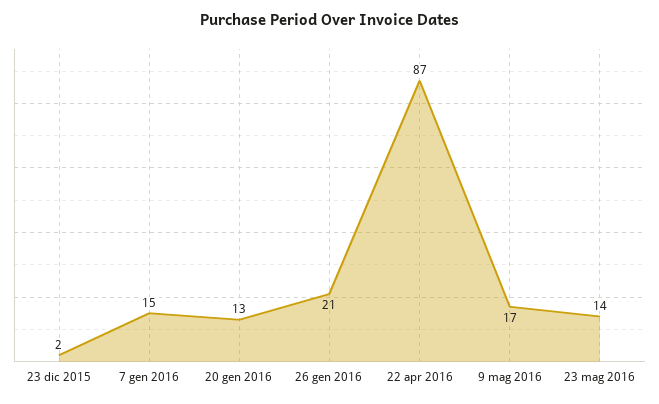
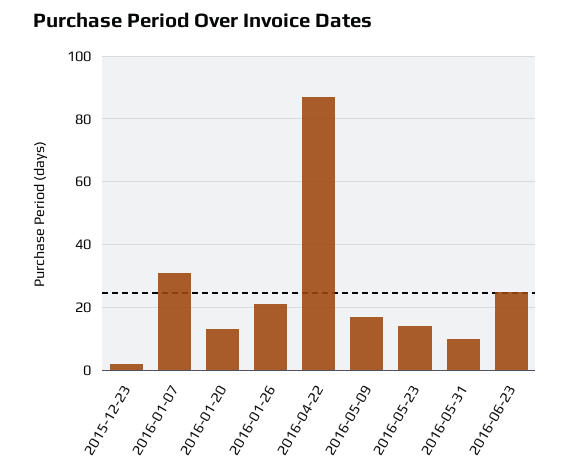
7 gen 2016: 15 -> 30
2016-05-31: none -> 10
2016-06-23: none -> 25

